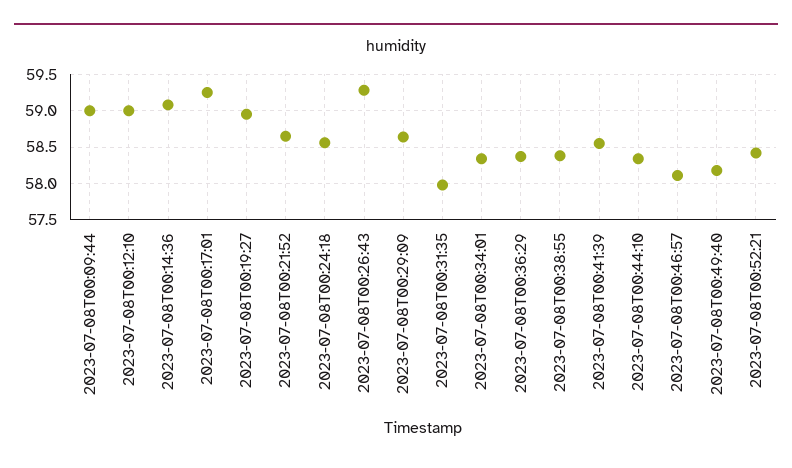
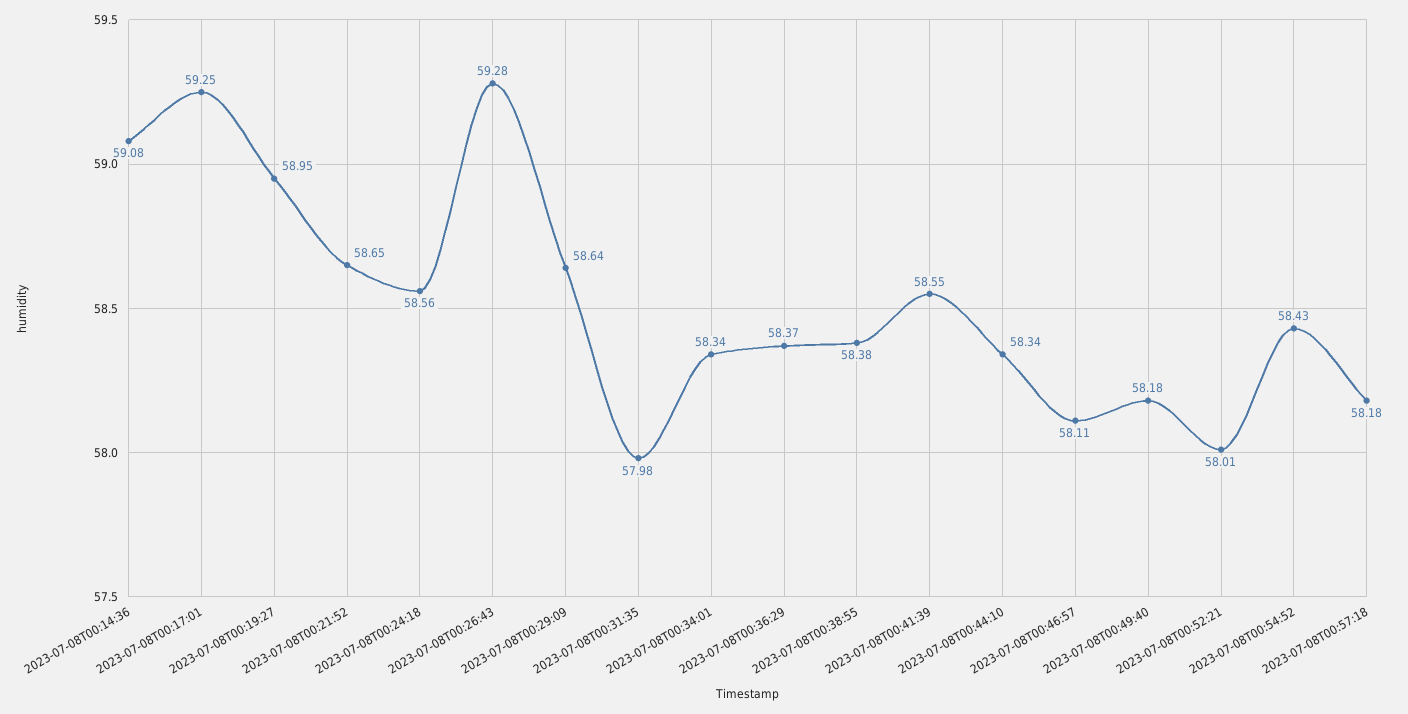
2023-07-08T00:09:44: 59 -> none
2023-07-08T00:12:10: 59 -> none
2023-07-08T00:52:21: 58.4 -> 58.01
2023-07-08T00:54:52: none -> 58.43
2023-07-08T00:57:18: none -> 58.18

